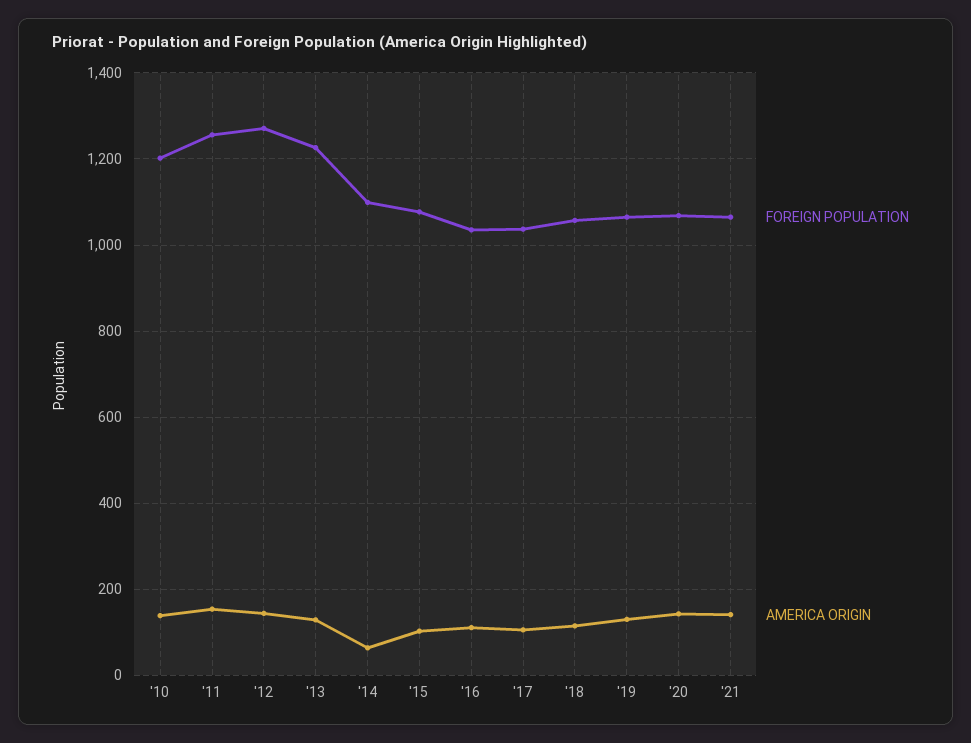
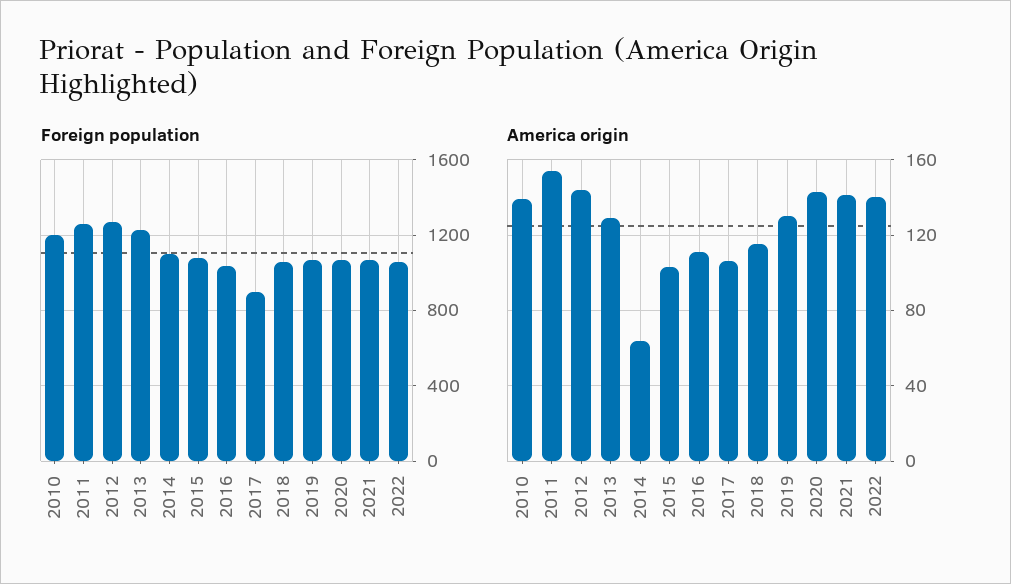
FOREIGN POPULATION, '17: 1040 -> 900
FOREIGN POPULATION, 2022: none -> 1050
AMERICA ORIGIN, 2022: none -> 140

